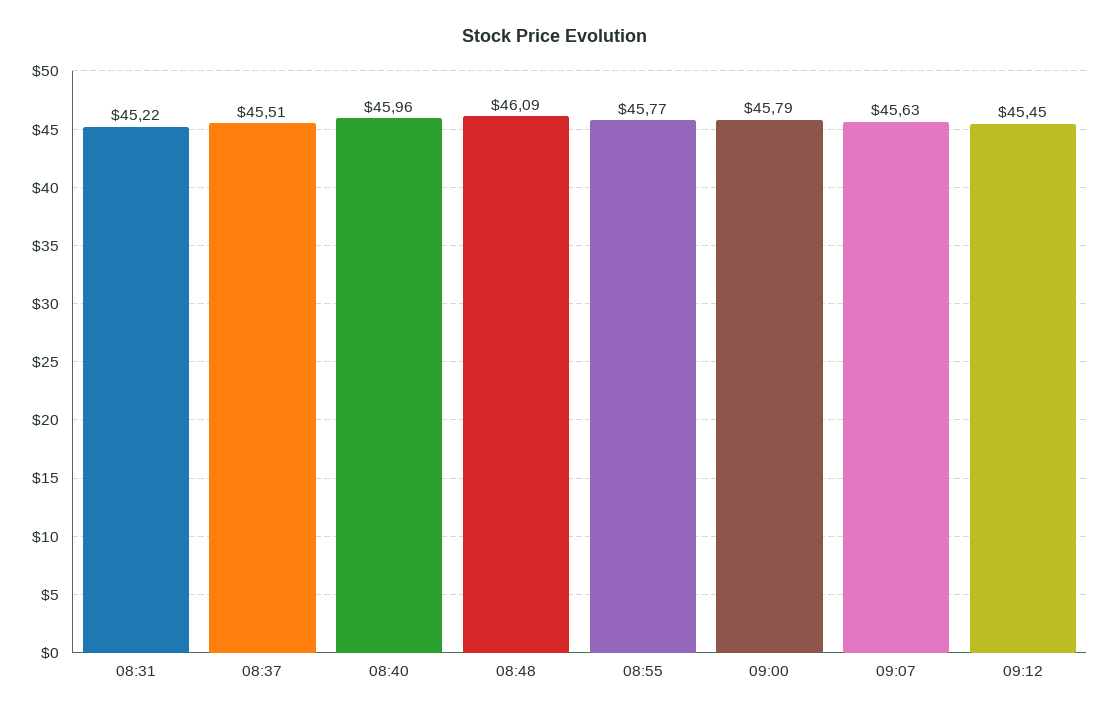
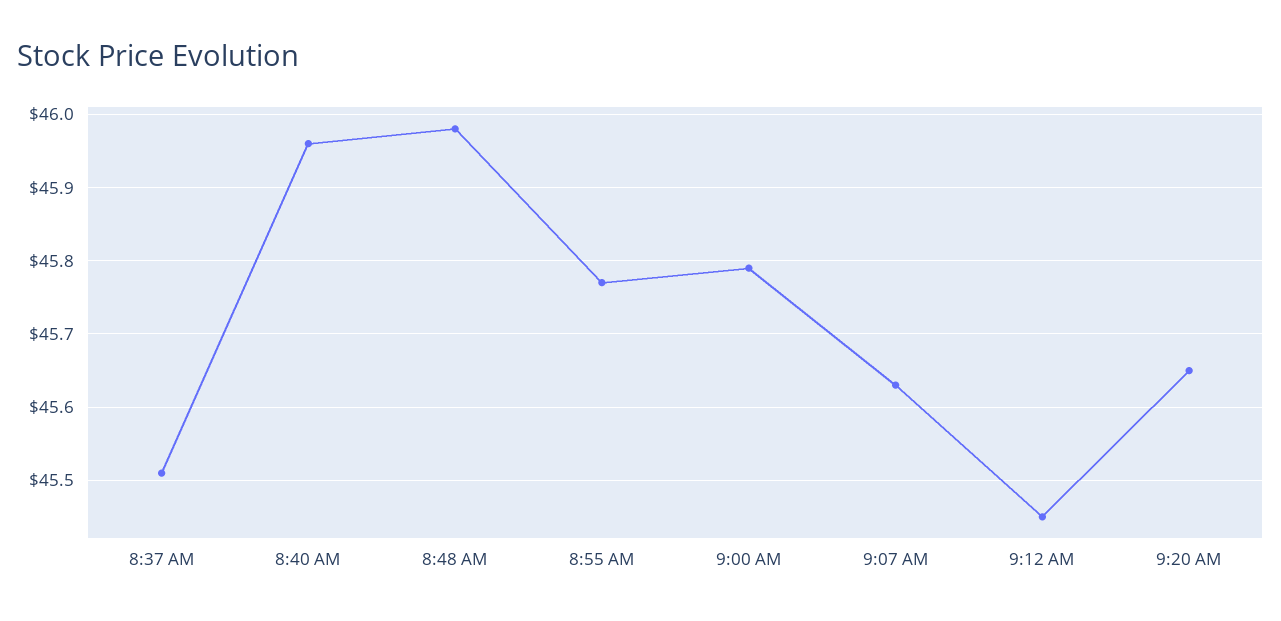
08:31: 45.22 -> none
08:48: 46.09 -> 45.98
9:20 AM: none -> 45.65

